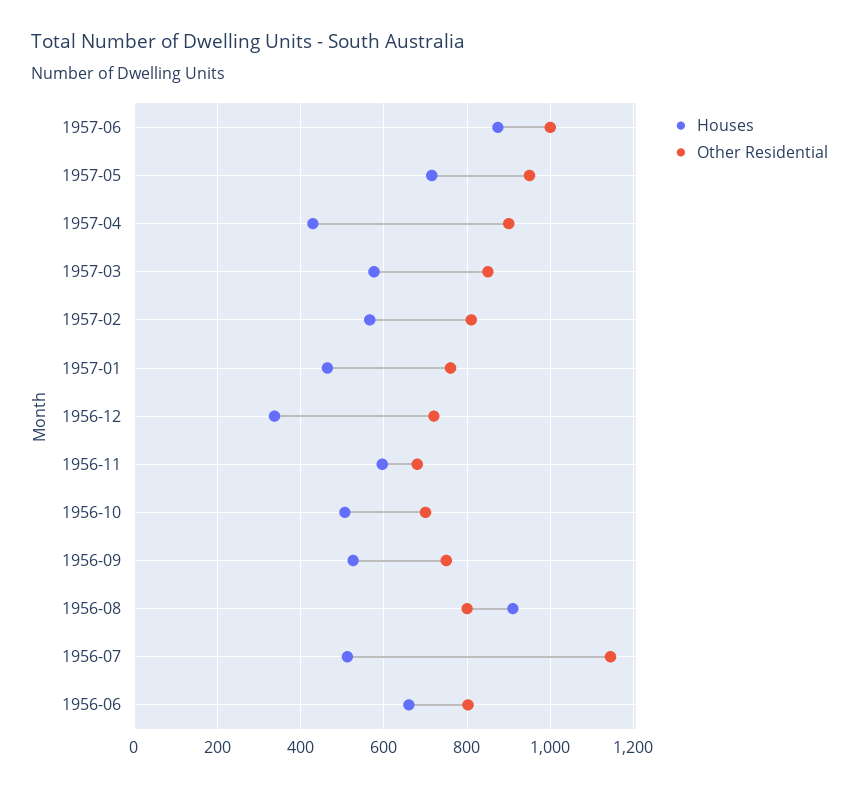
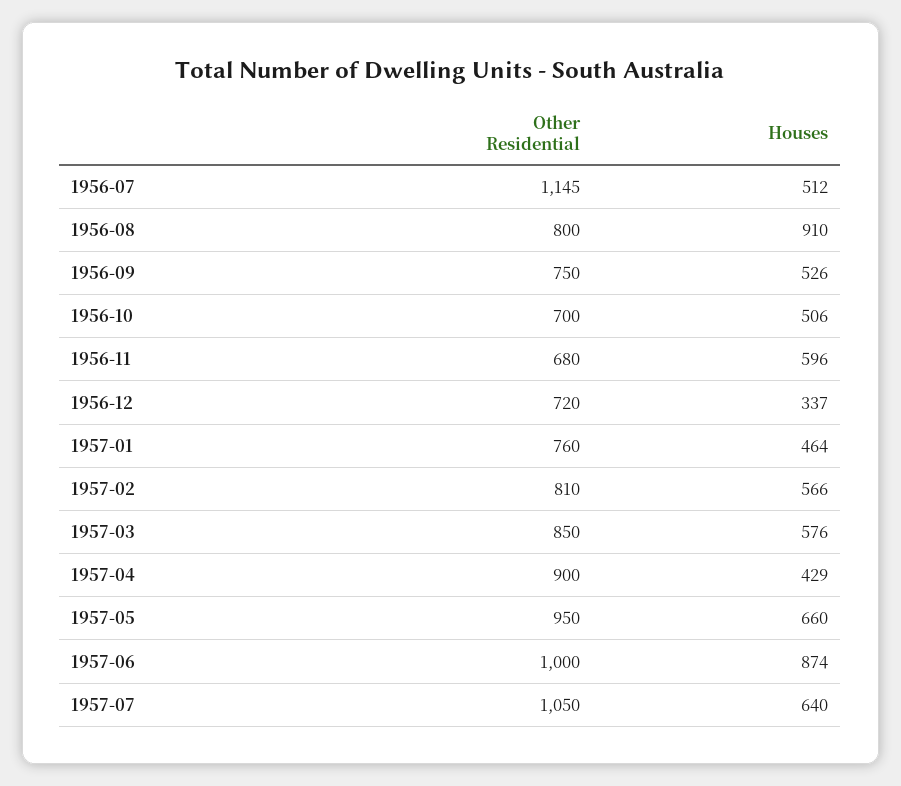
Houses, 1957-05: 720 -> 660
Houses, 1956-06: 660 -> none
Other Residential, 1956-06: 800 -> none
Other Residential, 1957-07: none -> 1050
Houses, 1957-07: none -> 640

